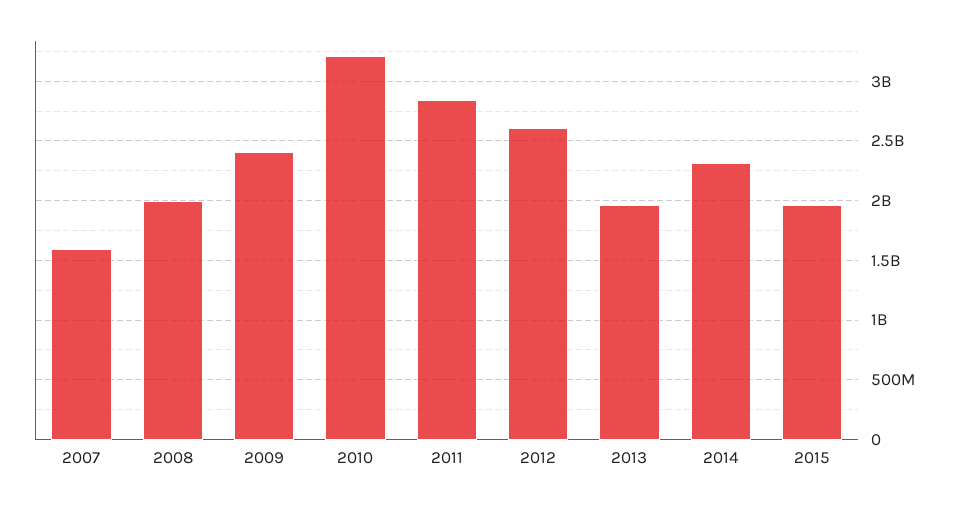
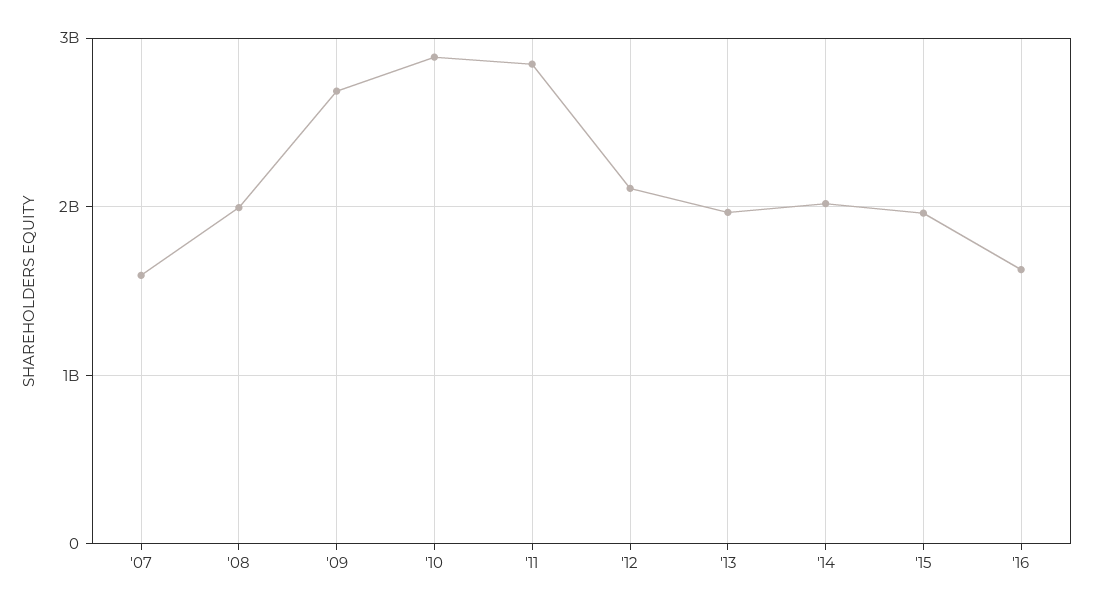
2009: 2400000000 -> 2700000000
2010: 3200000000 -> 2900000000
2012: 2600000000 -> 2100000000
2014: 2300000000 -> 2000000000
'16: none -> 1600000000

